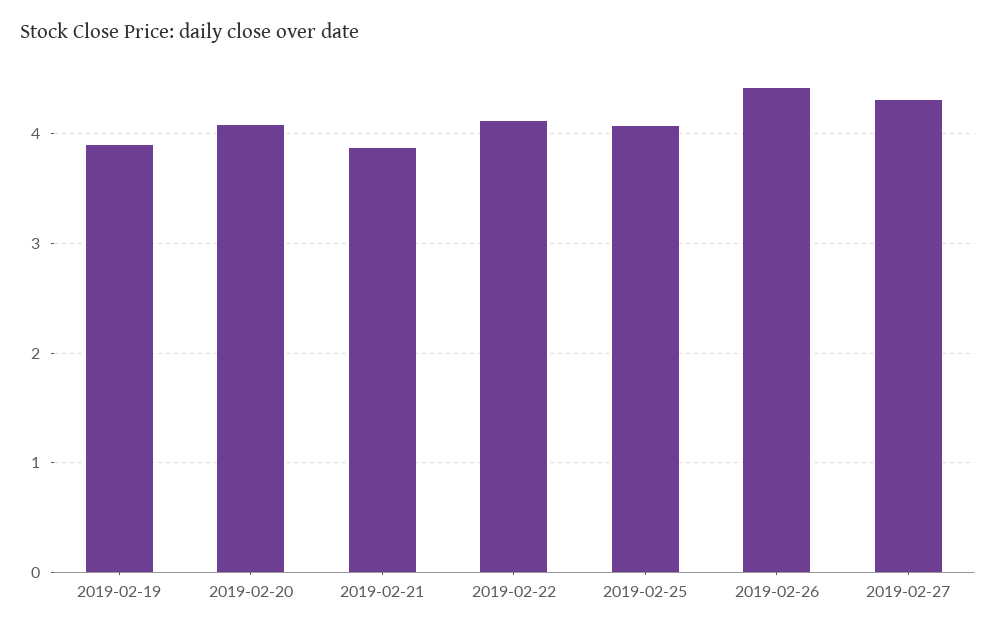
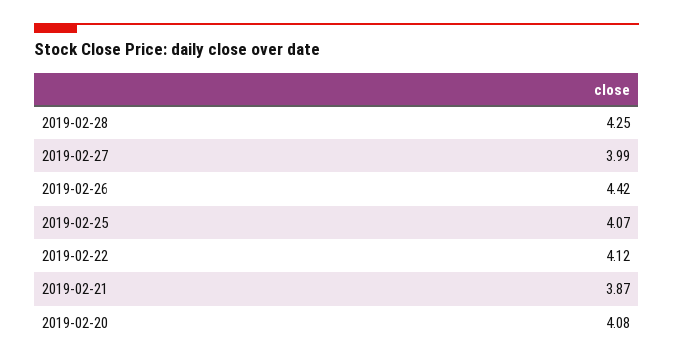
2019-02-19: 3.9 -> none
2019-02-27: 4.3 -> 3.99
2019-02-28: none -> 4.25

